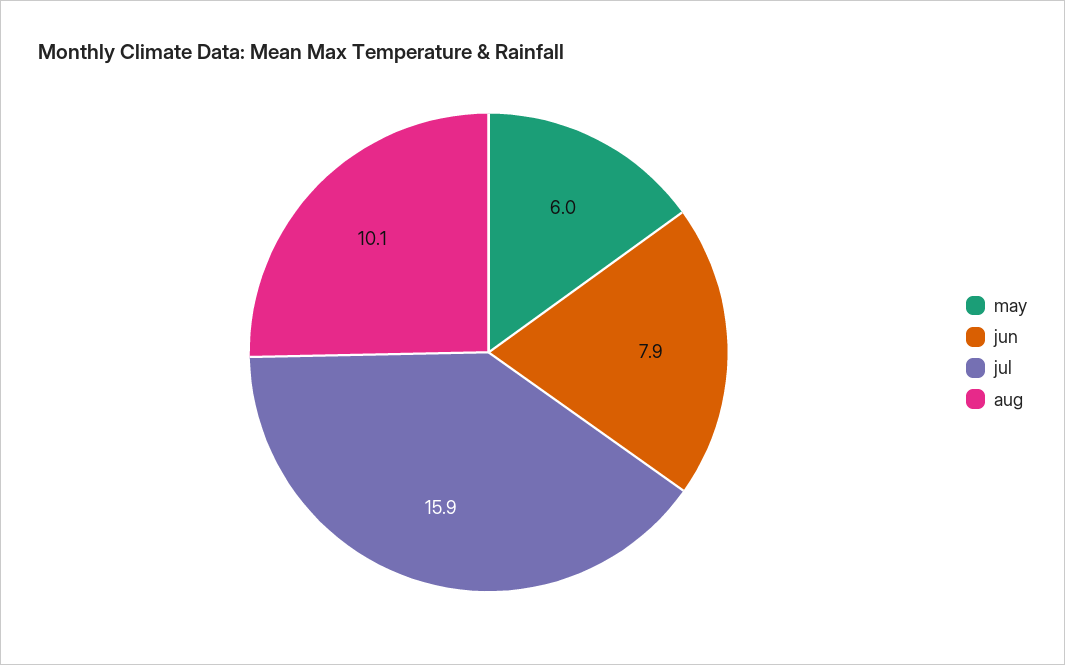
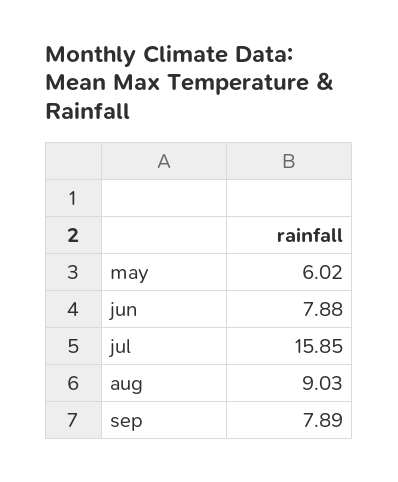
aug: 10.1 -> 9.03
sep: none -> 7.89

